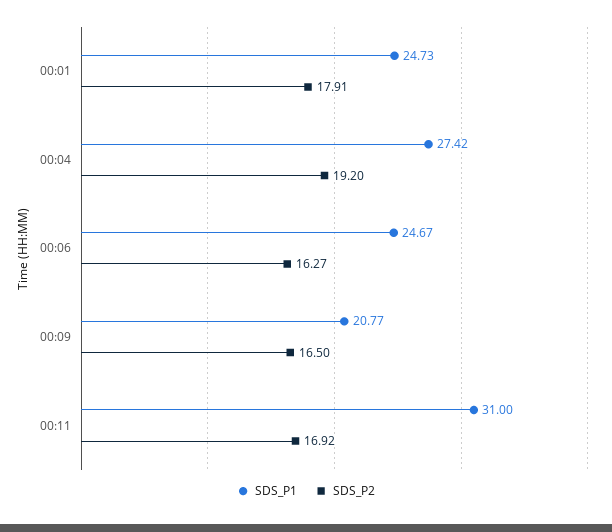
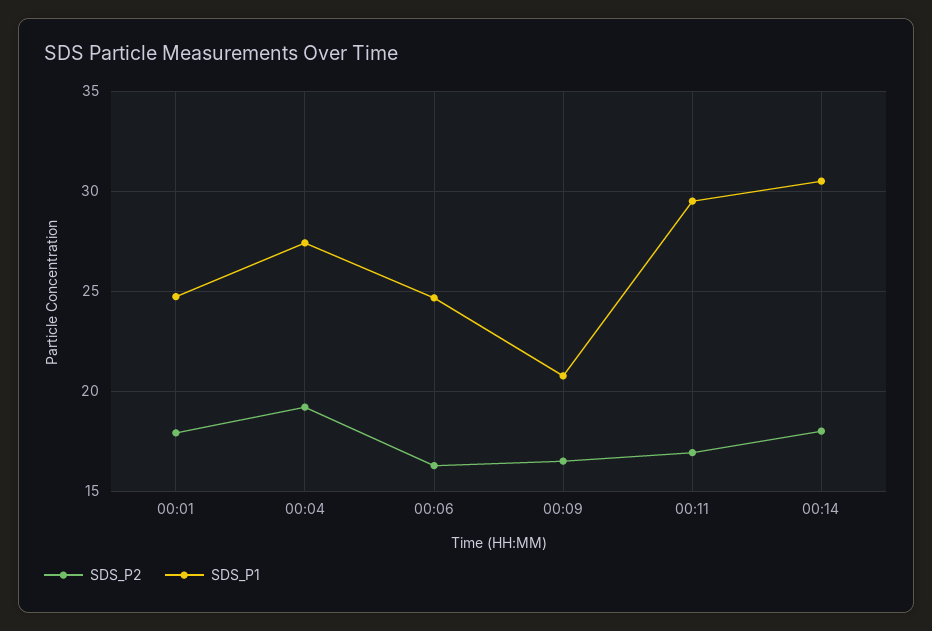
SDS_P1, 00:11: 31 -> 29.5
SDS_P2, 00:14: none -> 18
SDS_P1, 00:14: none -> 30.5

